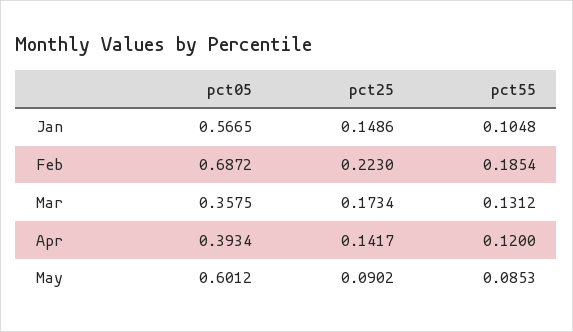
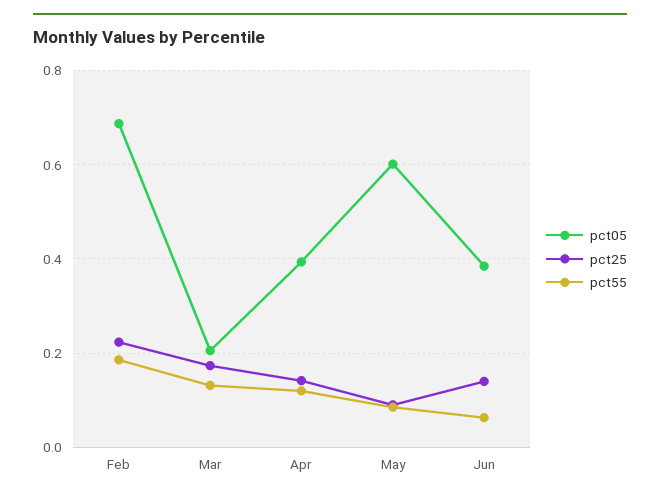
pct05, Jan: 0.5665 -> none
pct25, Jan: 0.1486 -> none
pct55, Jan: 0.1048 -> none
pct05, Mar: 0.3575 -> 0.2
pct05, Jun: none -> 0.38
pct25, Jun: none -> 0.14
pct55, Jun: none -> 0.06

